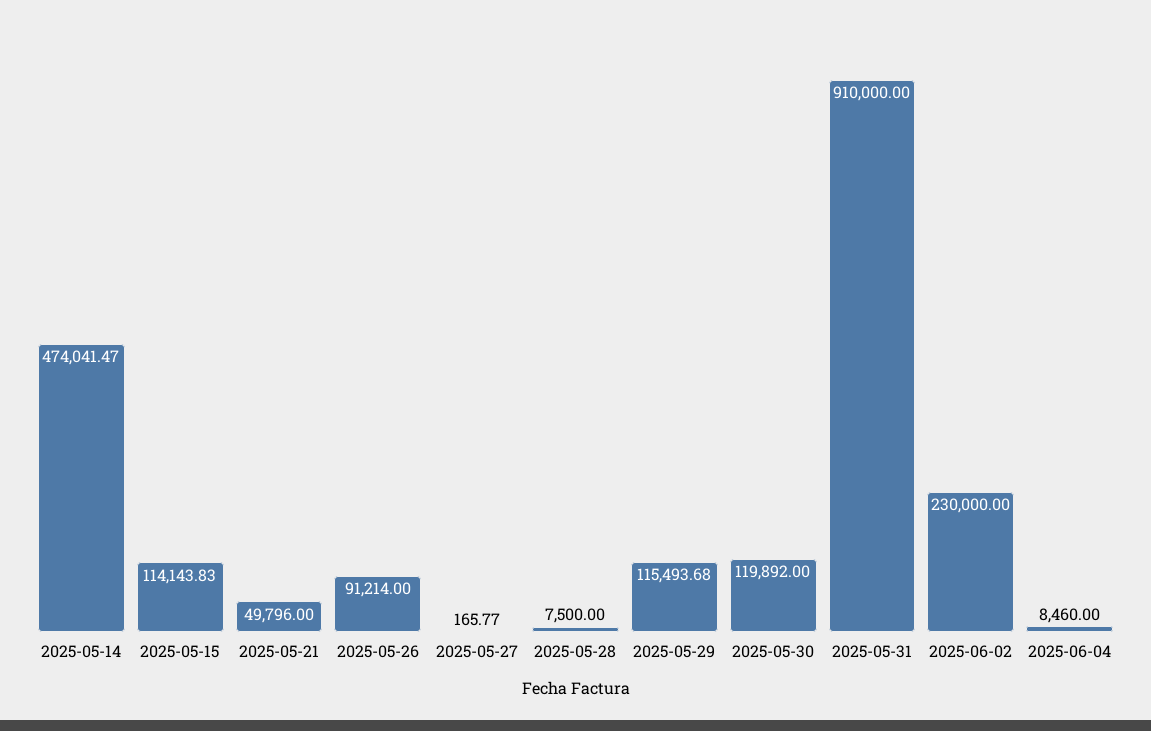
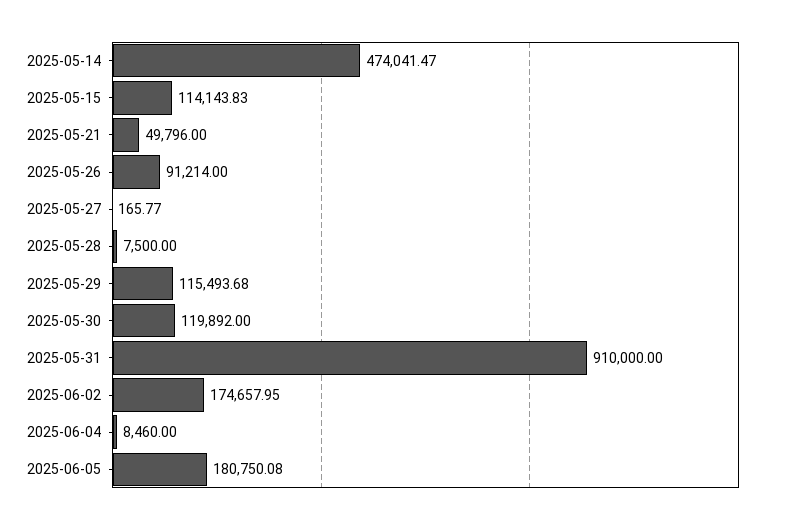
2025-06-02: 230000 -> 174657.95
2025-06-05: none -> 180750.08

